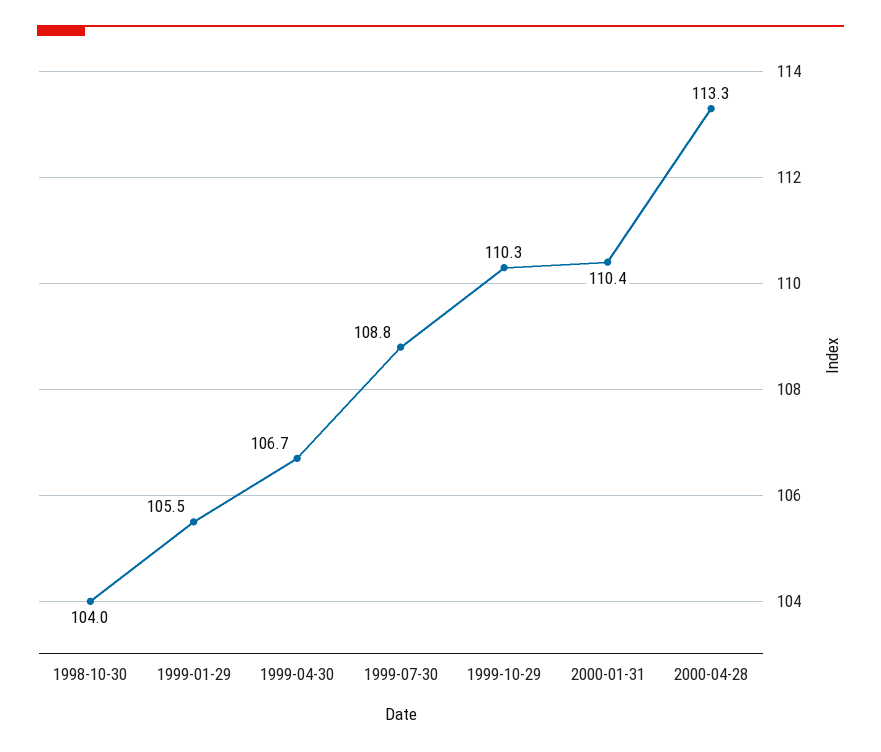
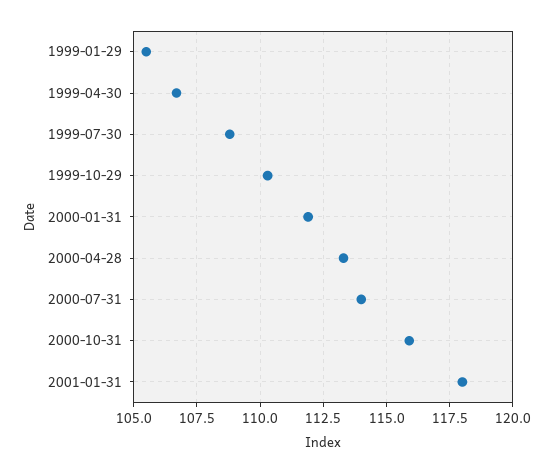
1998-10-30: 104 -> none
2000-01-31: 110.4 -> 112
2000-07-31: none -> 114
2000-10-31: none -> 116
2001-01-31: none -> 118

